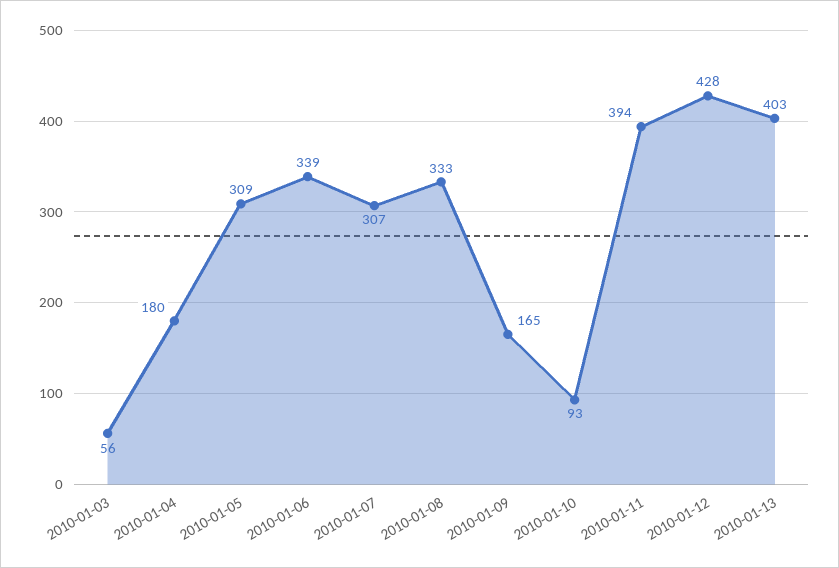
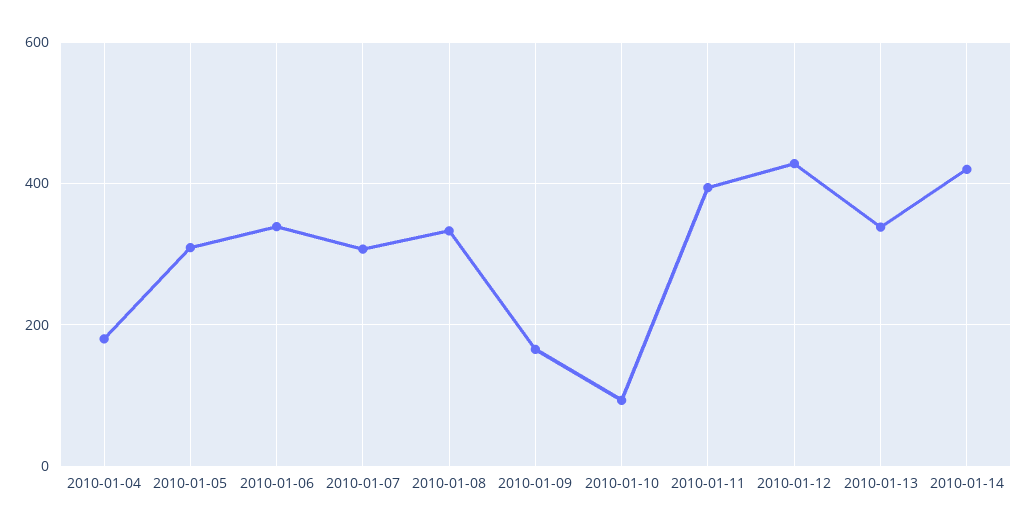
2010-01-03: 56 -> none
2010-01-13: 403 -> 340
2010-01-14: none -> 420

